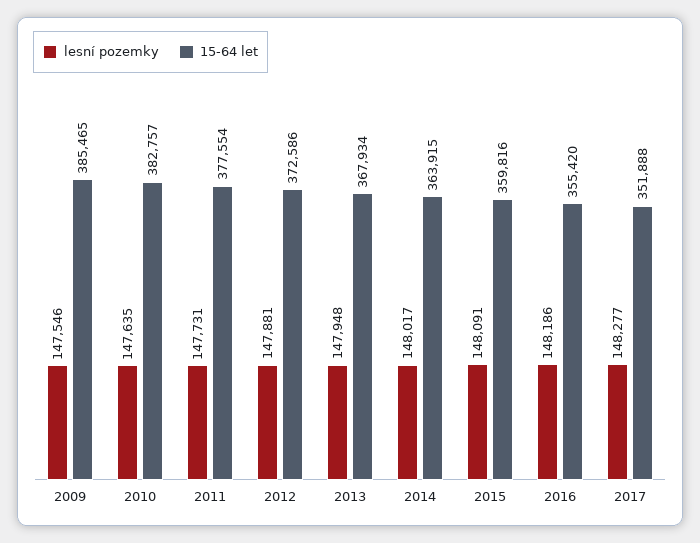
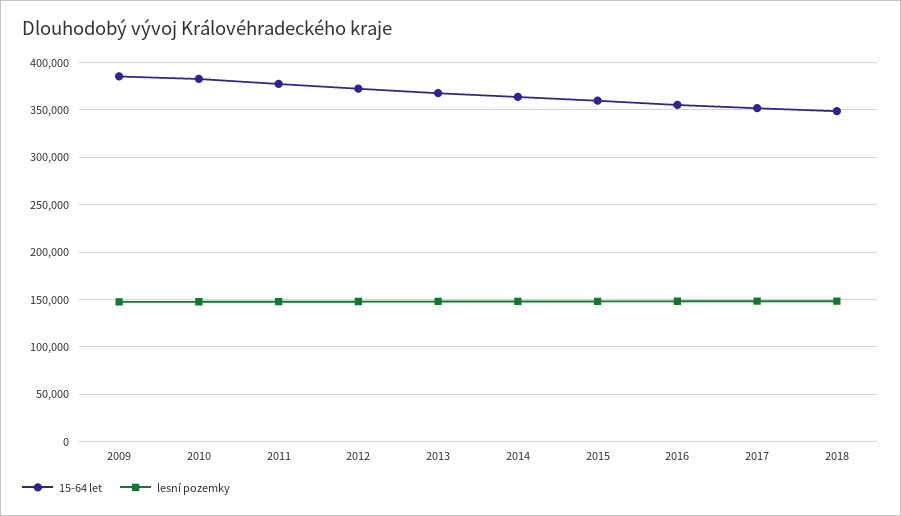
15-64 let, 2018: none -> 350000
lesní pozemky, 2018: none -> 150000

